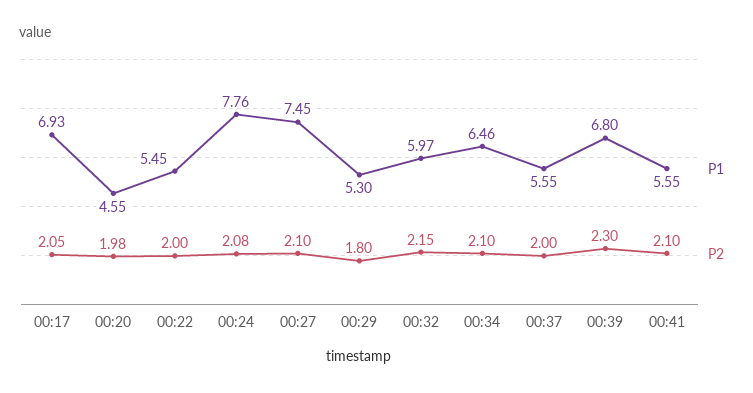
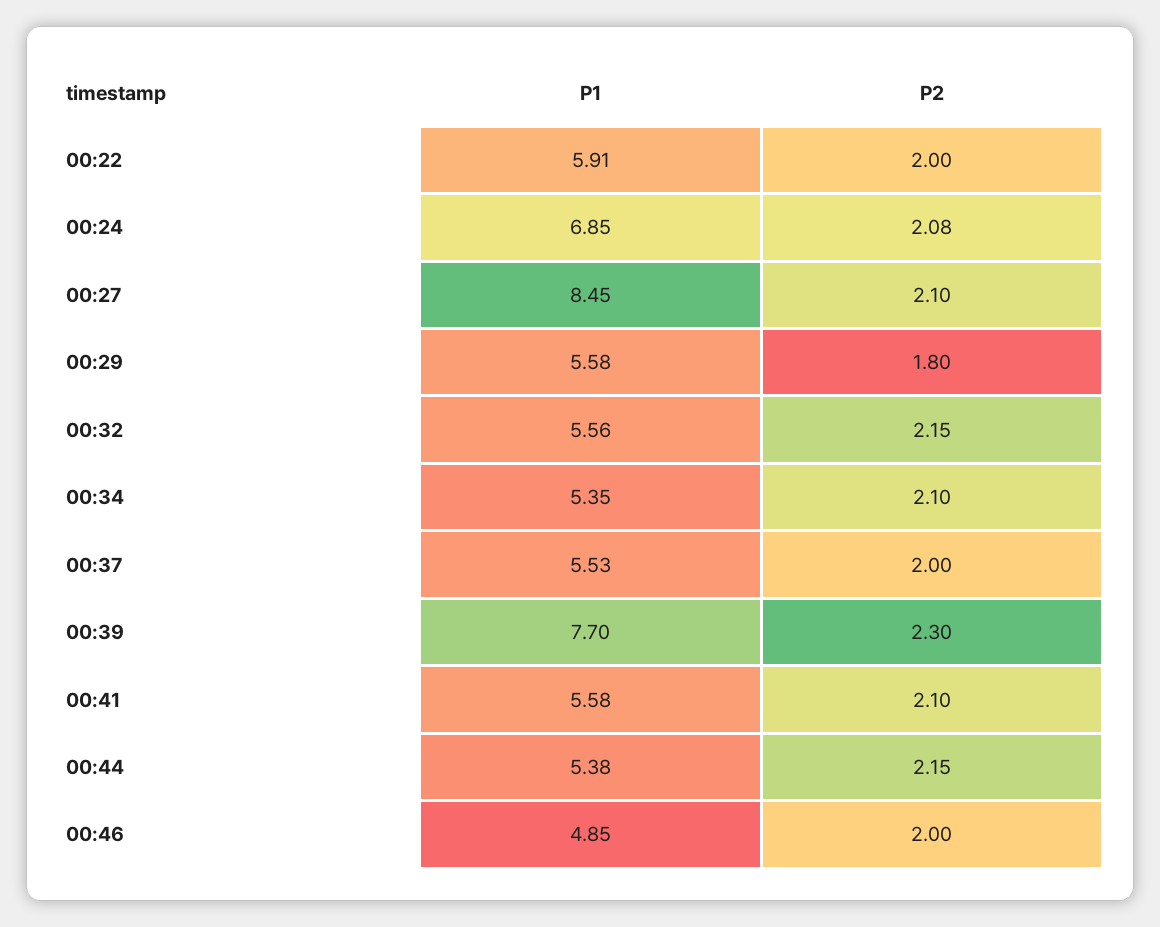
P1, 00:17: 6.93 -> none
P2, 00:17: 2.05 -> none
P1, 00:20: 4.55 -> none
P2, 00:20: 1.98 -> none
P1, 00:22: 5.45 -> 5.91
P1, 00:24: 7.76 -> 6.85
P1, 00:27: 7.45 -> 8.45
P1, 00:29: 5.3 -> 5.58
P1, 00:32: 5.97 -> 5.56
P1, 00:34: 6.46 -> 5.35
P1, 00:37: 5.55 -> 5.53
P1, 00:39: 6.8 -> 7.7
P1, 00:41: 5.55 -> 5.58
P1, 00:44: none -> 5.38
P2, 00:44: none -> 2.15
P1, 00:46: none -> 4.85
P2, 00:46: none -> 2

